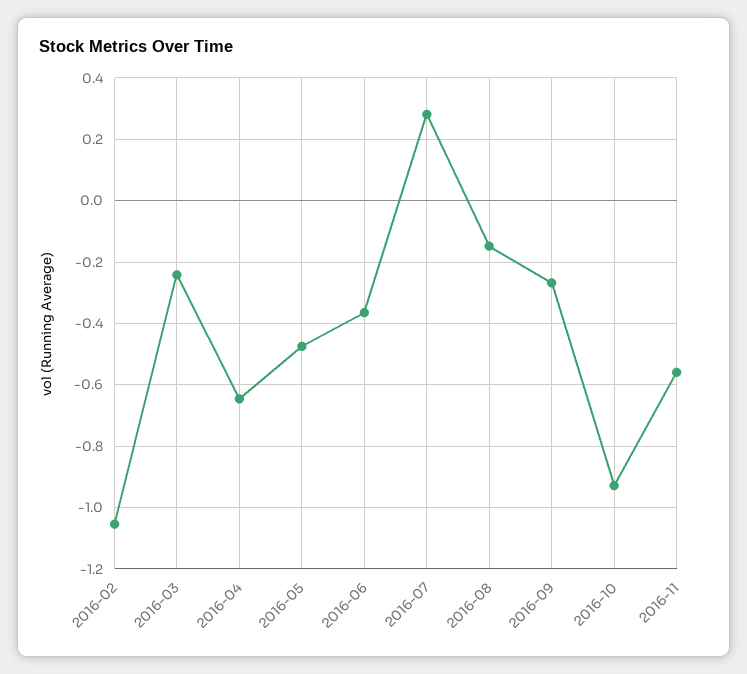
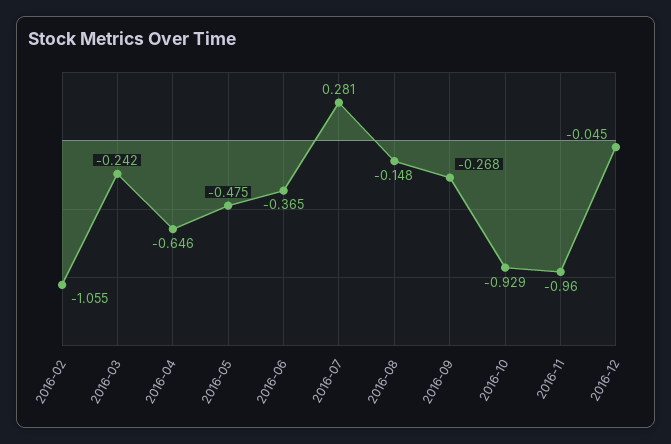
2016-11: -0.56 -> -0.96
2016-12: none -> -0.045

